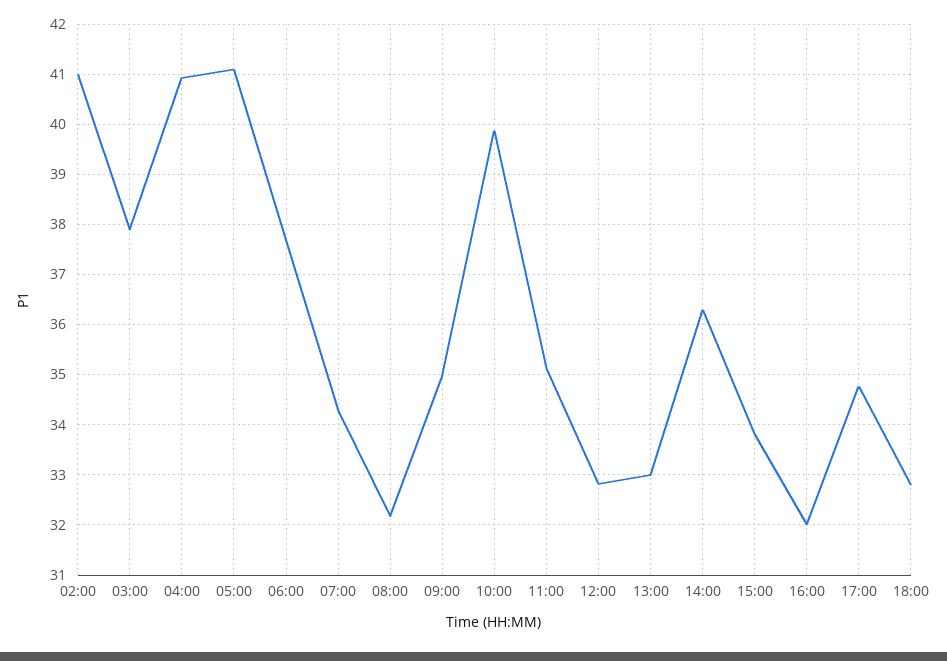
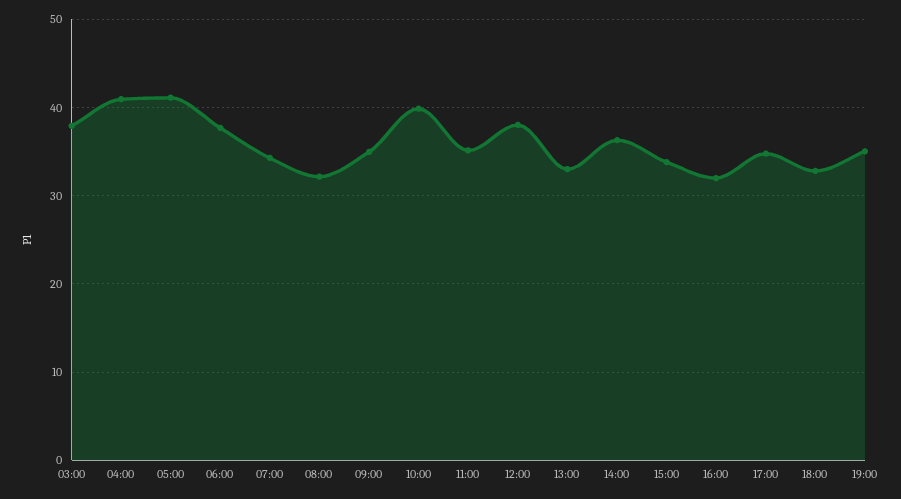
02:00: 41 -> none
12:00: 32.8 -> 38
19:00: none -> 35

